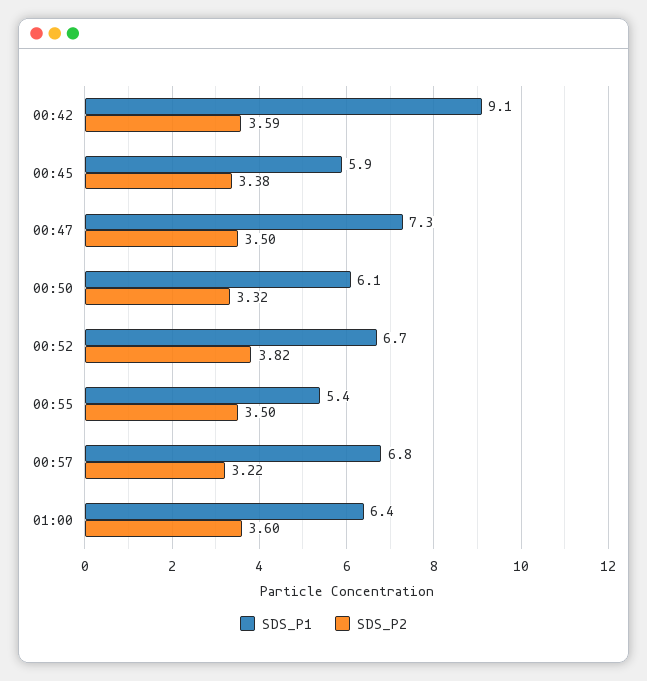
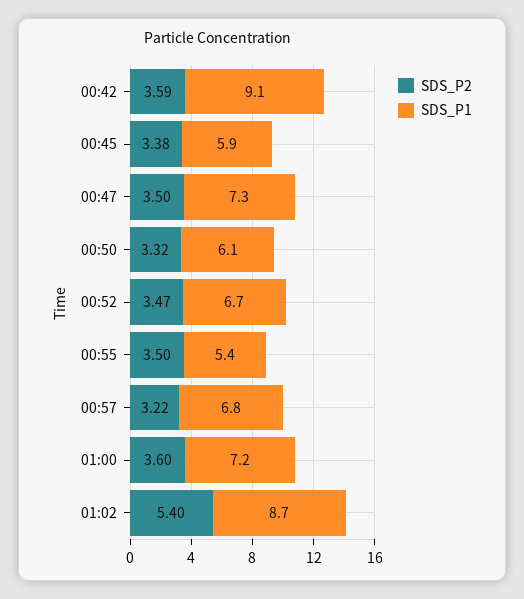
SDS_P2, 00:52: 3.82 -> 3.47
SDS_P1, 01:00: 6.4 -> 7.2
SDS_P2, 01:02: none -> 5.4
SDS_P1, 01:02: none -> 8.7

